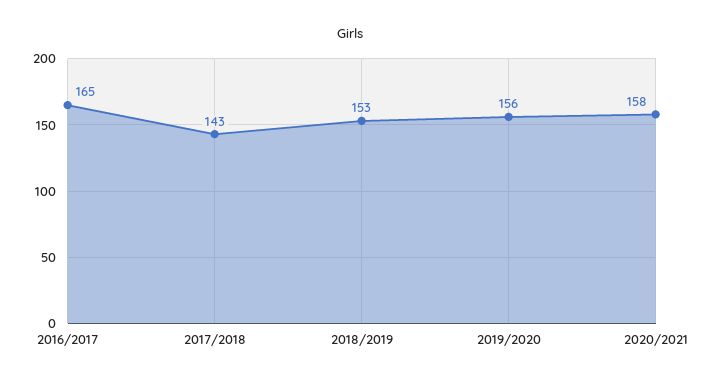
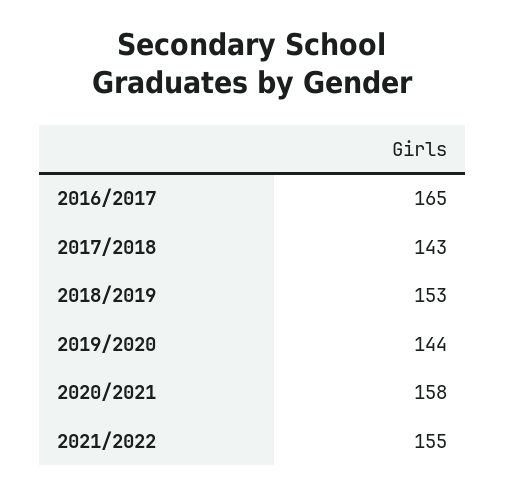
2019/2020: 156 -> 144
2021/2022: none -> 155

